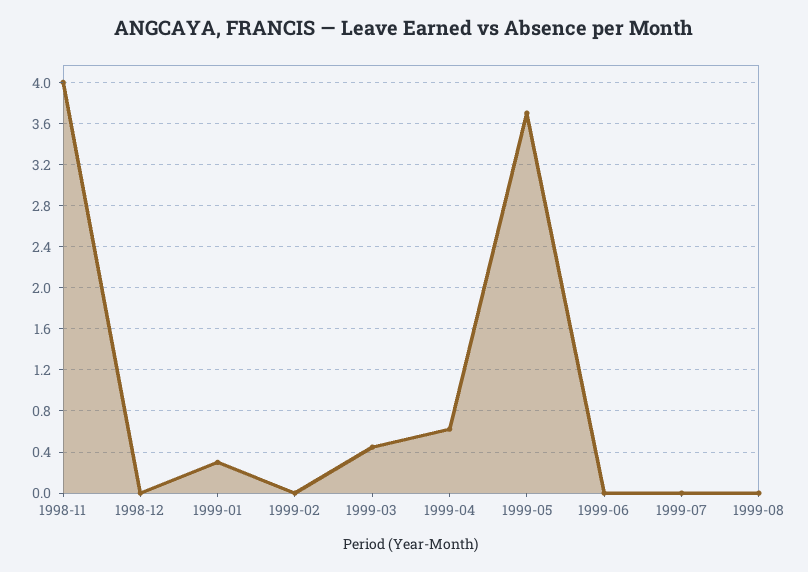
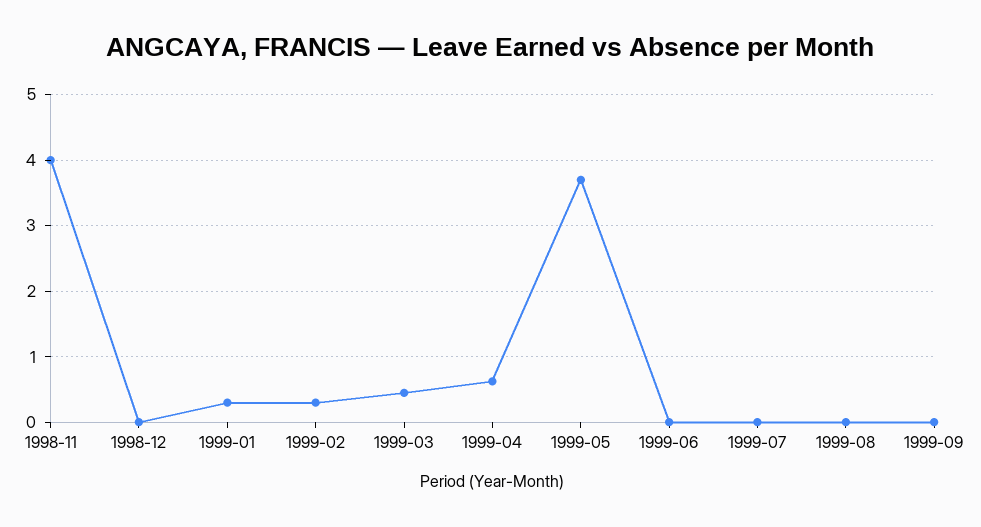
1999-02: 0 -> 0.3
1999-09: none -> 0

